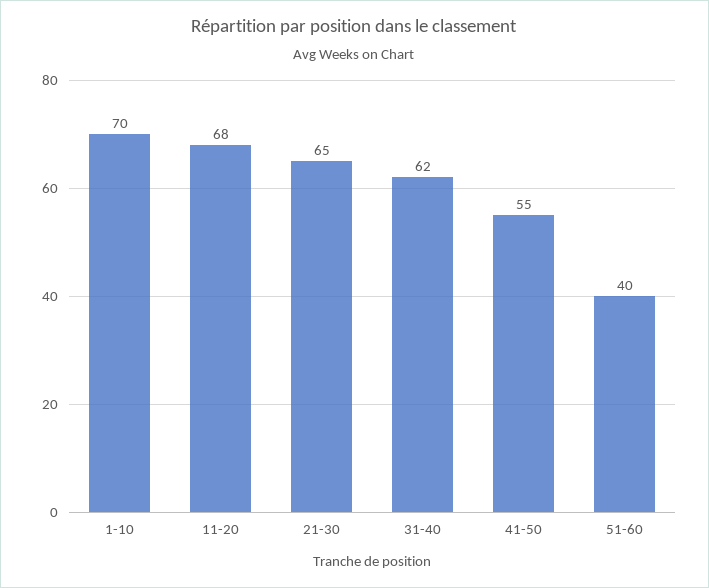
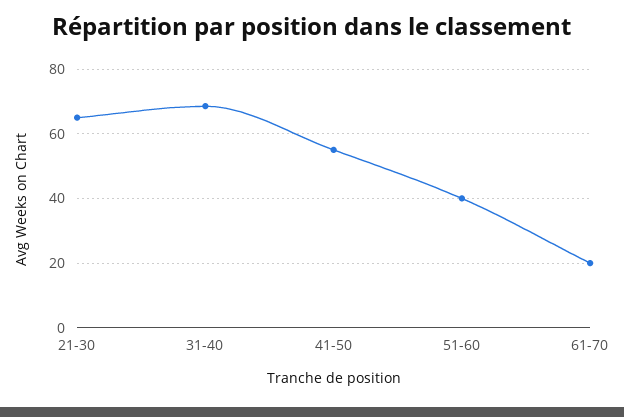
1-10: 70 -> none
11-20: 68 -> none
31-40: 62 -> 68
61-70: none -> 20

